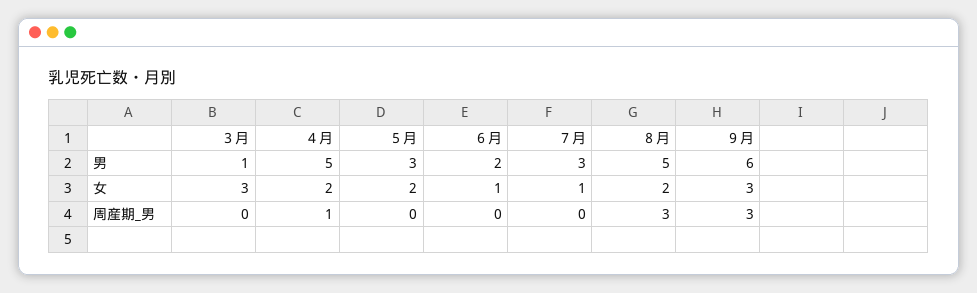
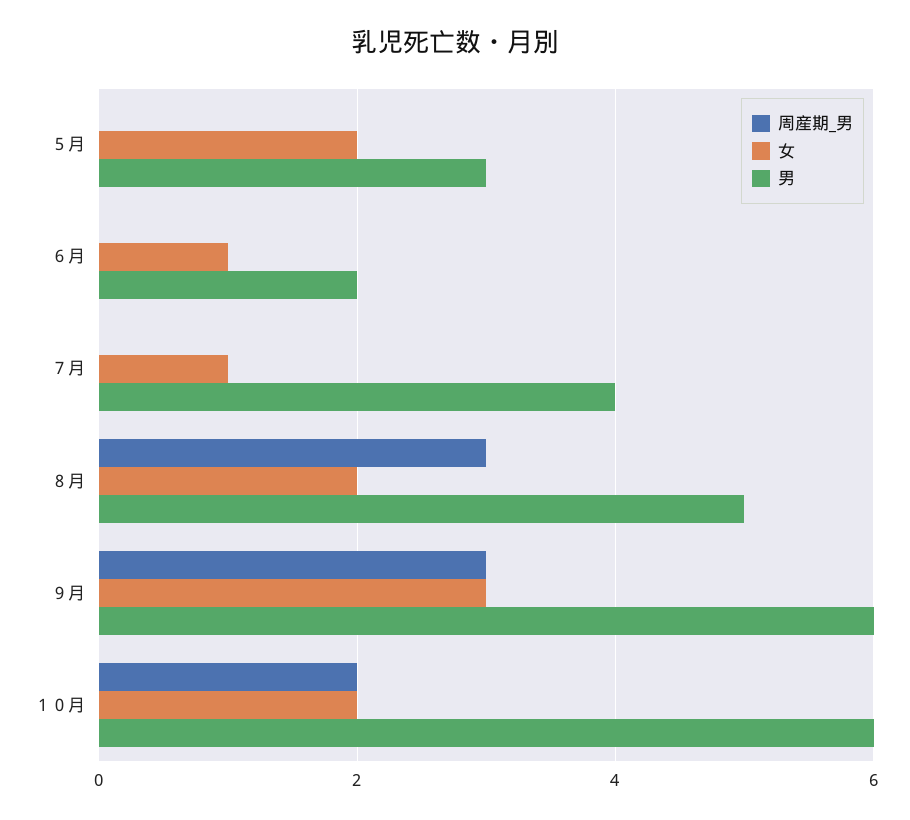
男, ３月: 1 -> none
男, ４月: 5 -> none
男, ７月: 3 -> 4
女, ３月: 3 -> none
女, ４月: 2 -> none
周産期_男, ３月: 0 -> none
周産期_男, ４月: 1 -> none
周産期_男, １０月: none -> 2
女, １０月: none -> 2
男, １０月: none -> 6

